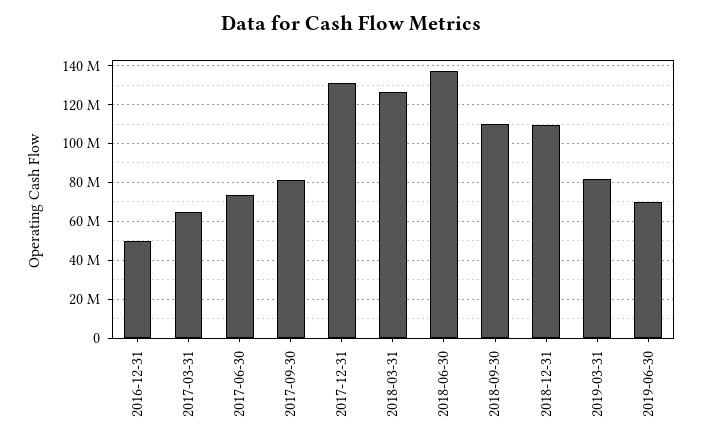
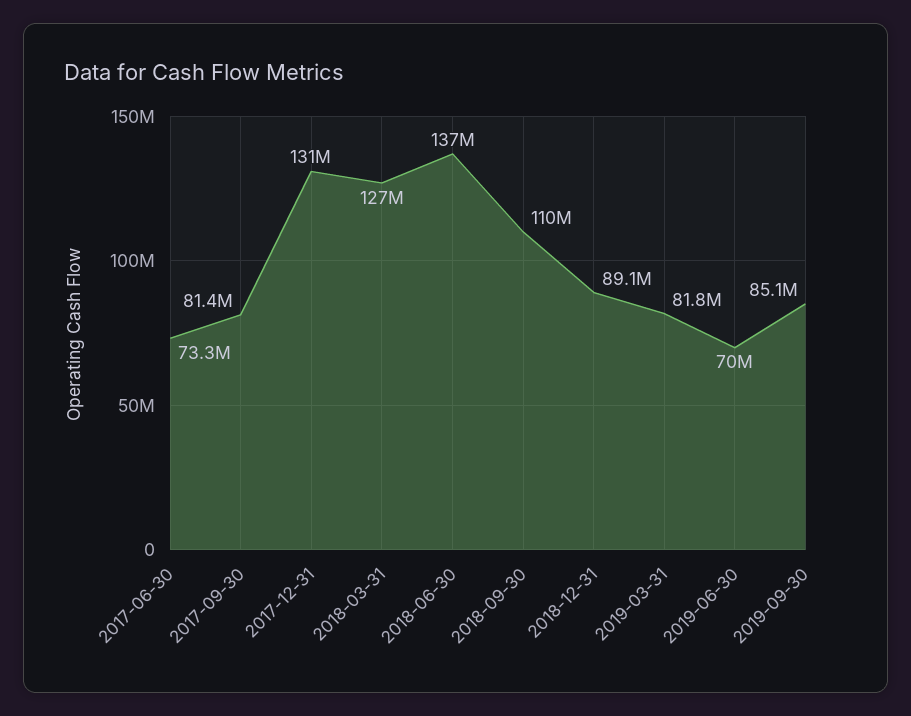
2016-12-31: 50000000 -> none
2017-03-31: 65000000 -> none
2018-12-31: 110000000 -> 89100000
2019-09-30: none -> 85100000

